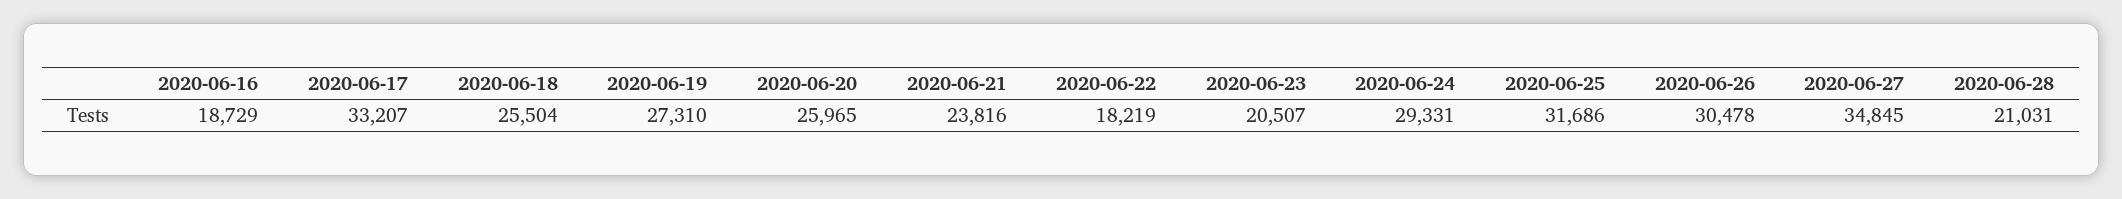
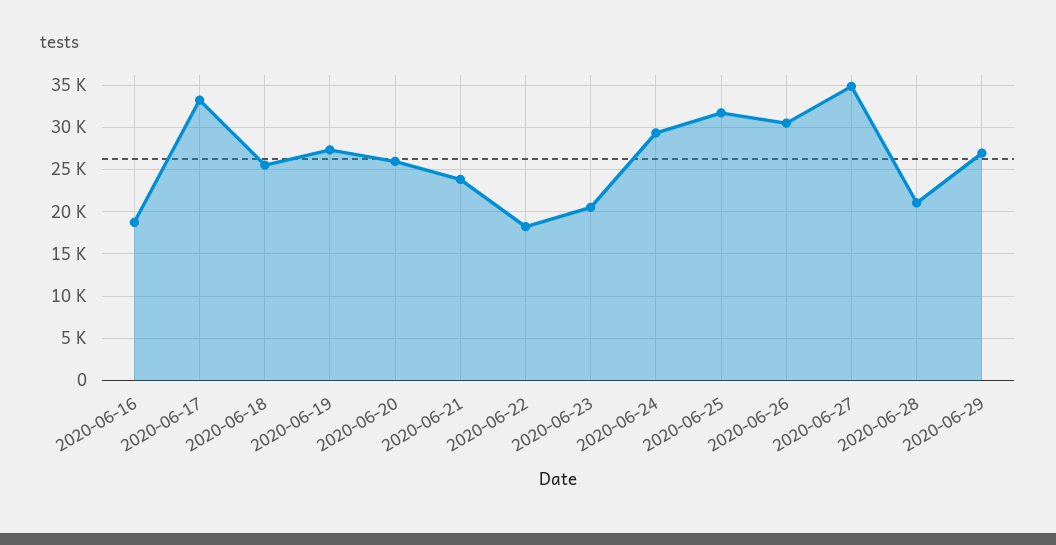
2020-06-29: none -> 27000

